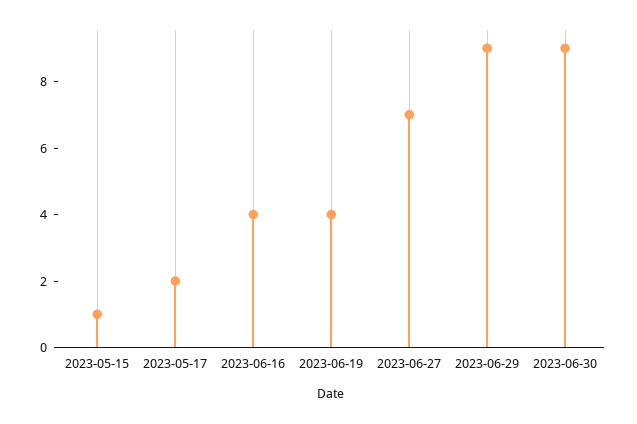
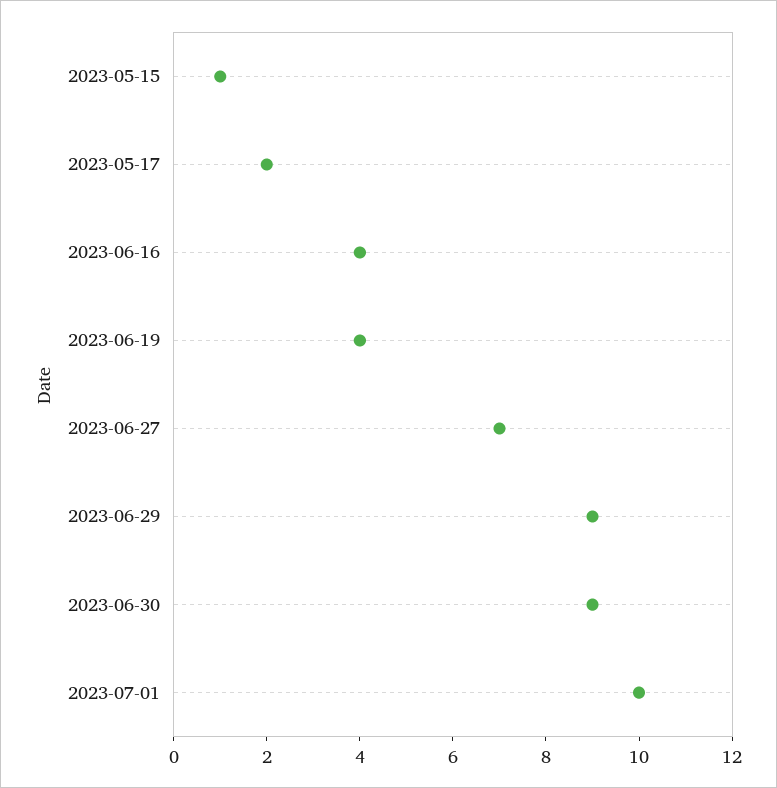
2023-07-01: none -> 10

